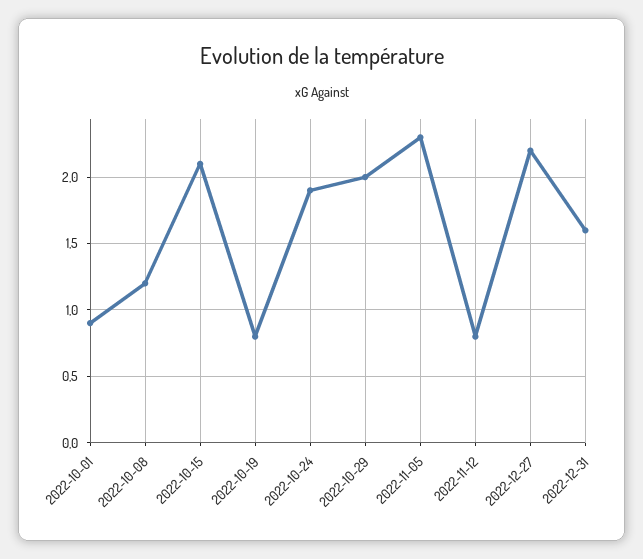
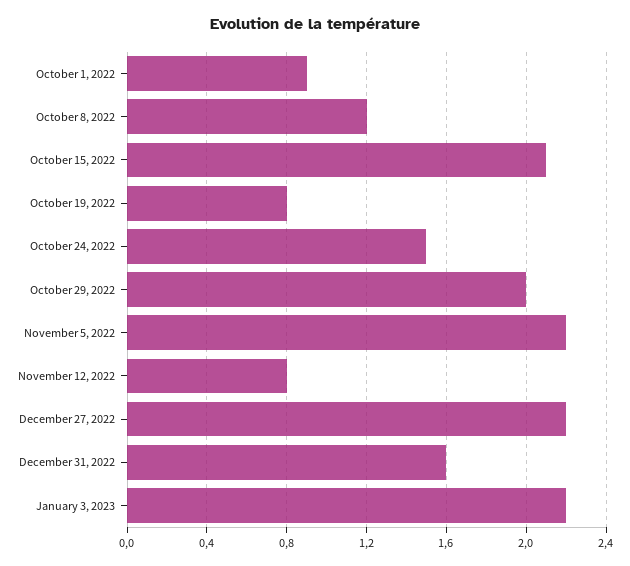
2022-10-24: 1.9 -> 1.5
2022-11-05: 2.3 -> 2.2
January 3, 2023: none -> 2.2

